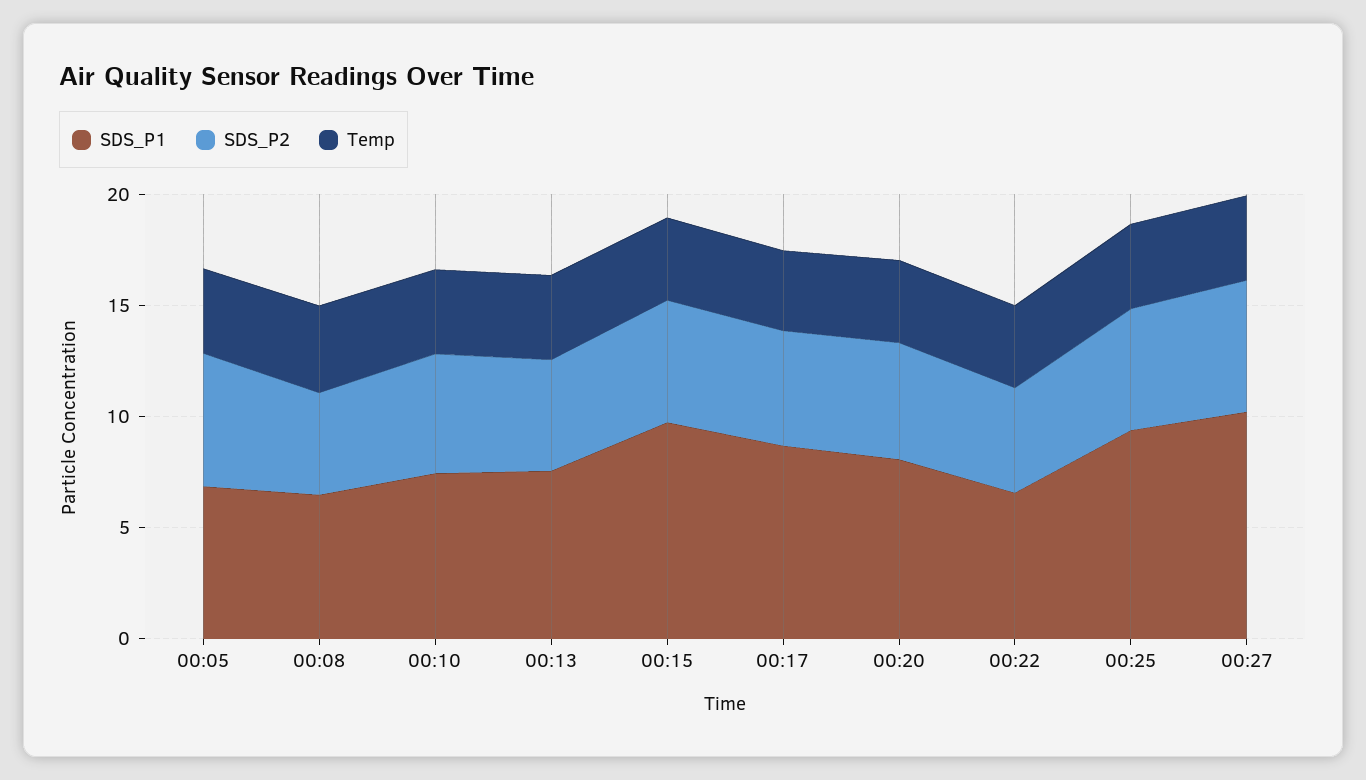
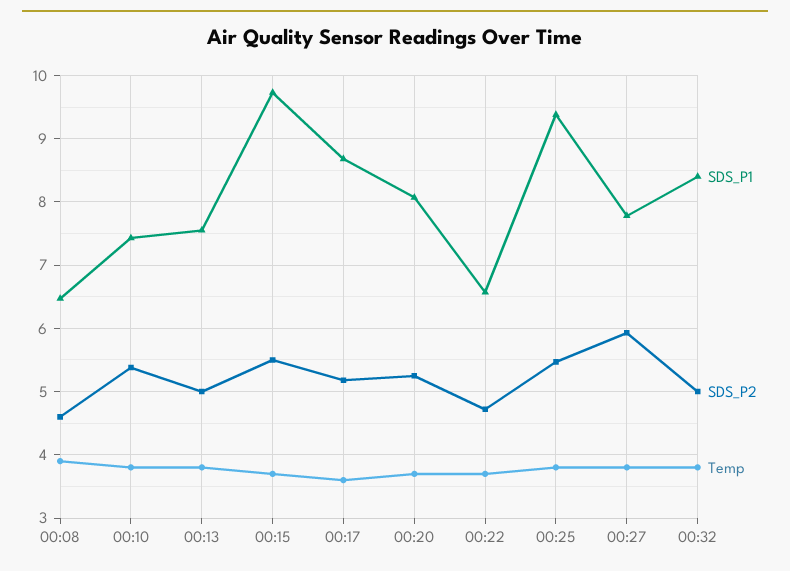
SDS_P1, 00:05: 7 -> none
SDS_P2, 00:05: 6 -> none
Temp, 00:05: 4 -> none
SDS_P1, 00:27: 10 -> 7.8
SDS_P1, 00:32: none -> 8.4
SDS_P2, 00:32: none -> 5
Temp, 00:32: none -> 3.8

